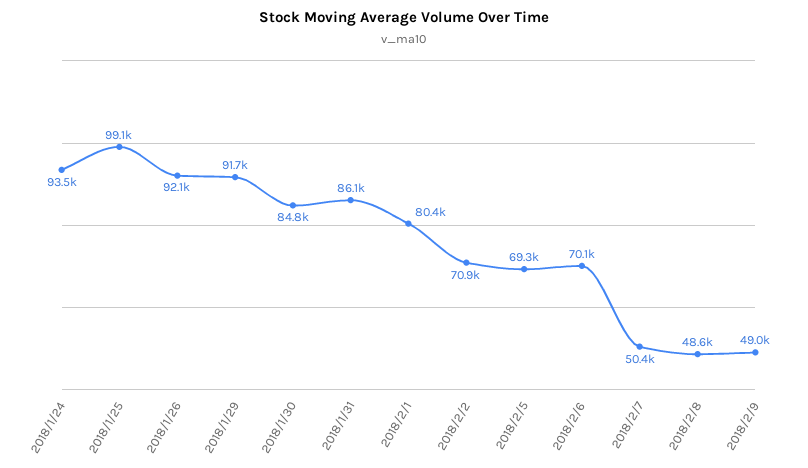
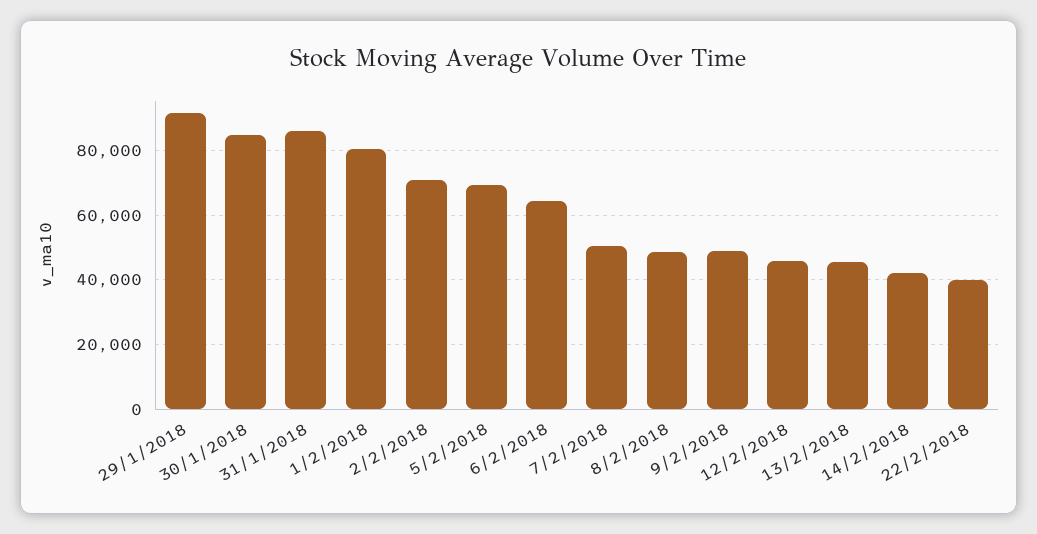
2018/1/24: 93500 -> none
2018/1/25: 99100 -> none
2018/1/26: 92100 -> none
2018/2/6: 70100 -> 64000
12/2/2018: none -> 46000
13/2/2018: none -> 46000
14/2/2018: none -> 42000
22/2/2018: none -> 40000

